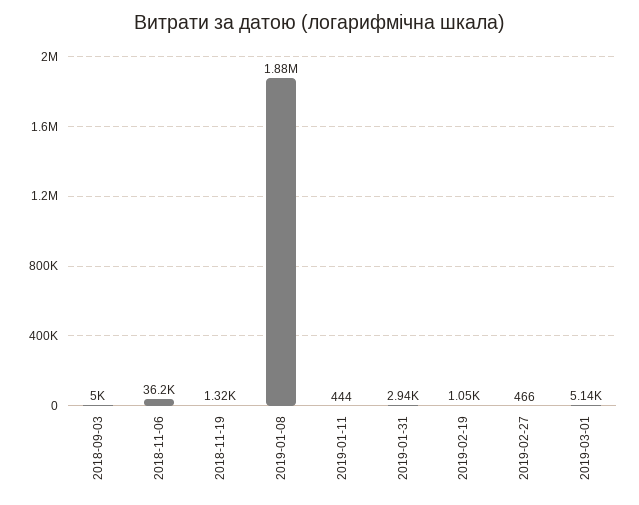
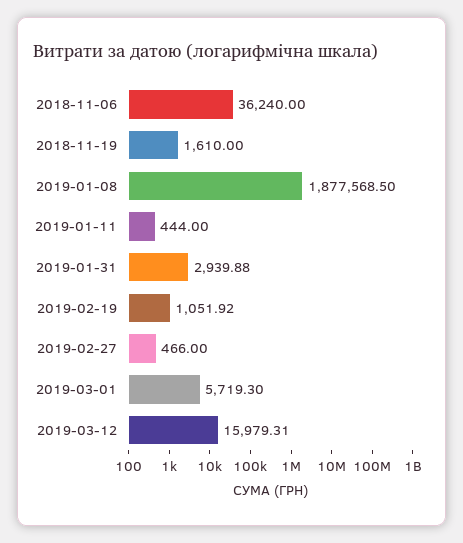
2018-09-03: 5000 -> none
2018-11-19: 1320 -> 1610
2019-03-01: 5140 -> 5719.3
2019-03-12: none -> 15979.31

